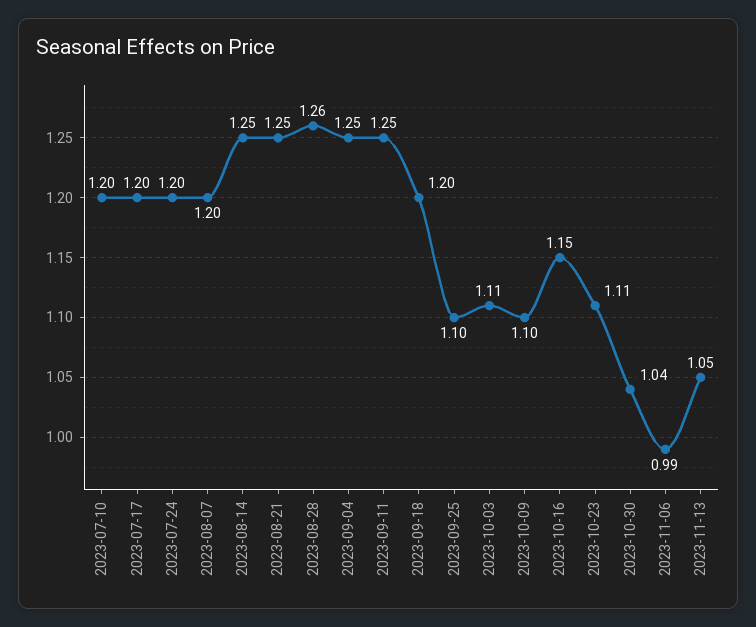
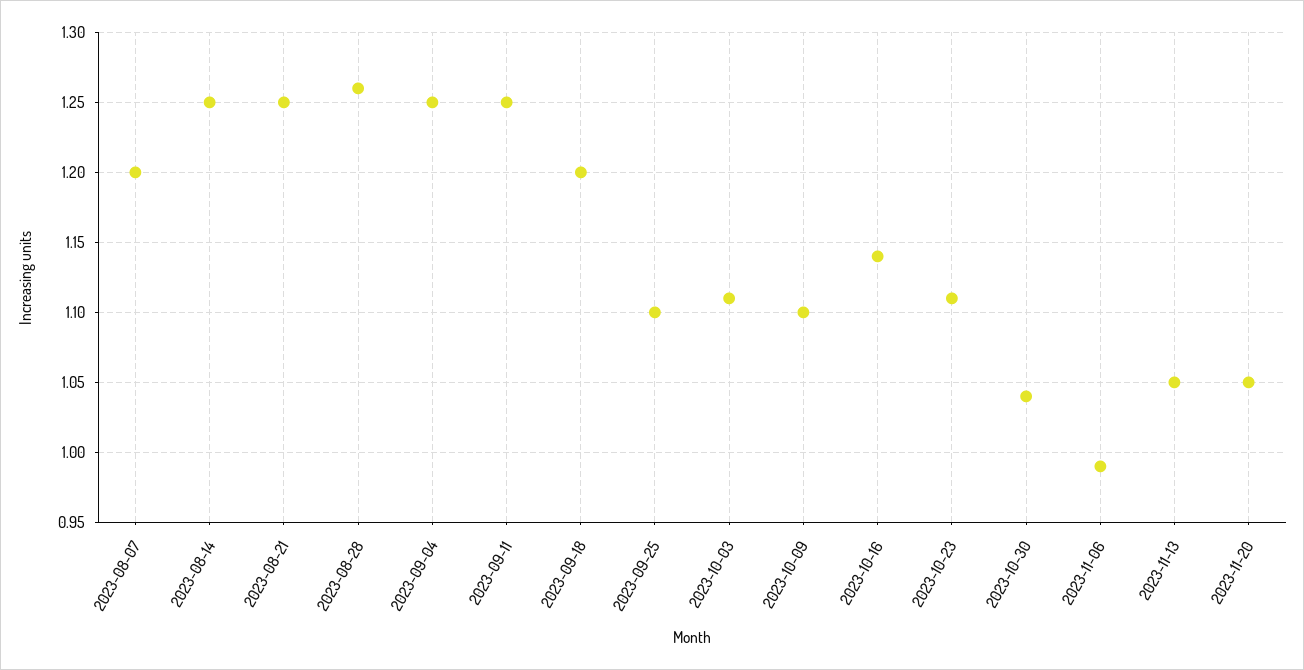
2023-07-10: 1.2 -> none
2023-07-17: 1.2 -> none
2023-07-24: 1.2 -> none
2023-10-16: 1.15 -> 1.14
2023-11-20: none -> 1.05

